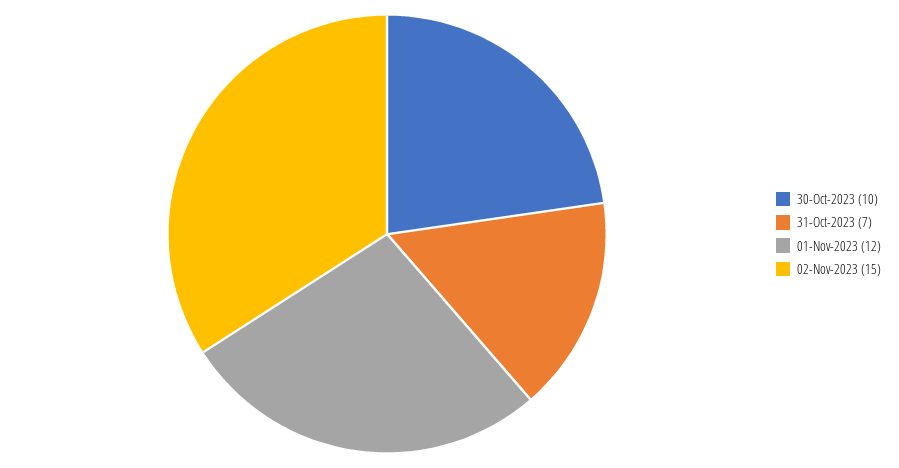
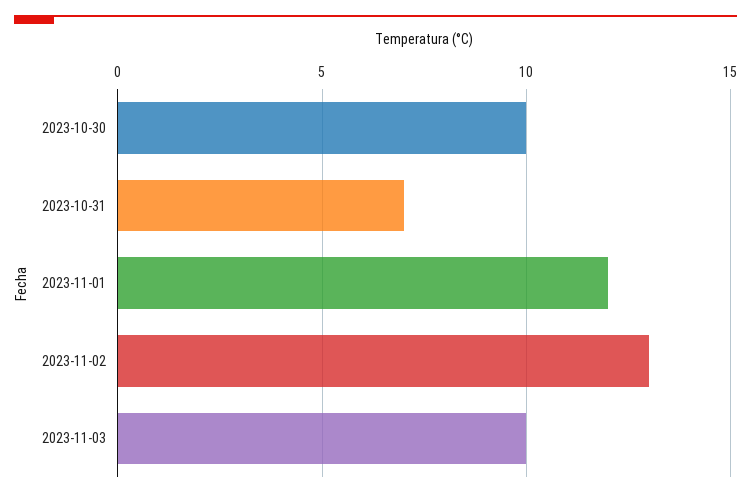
02-Nov-2023: 15 -> 13
2023-11-03: none -> 10

